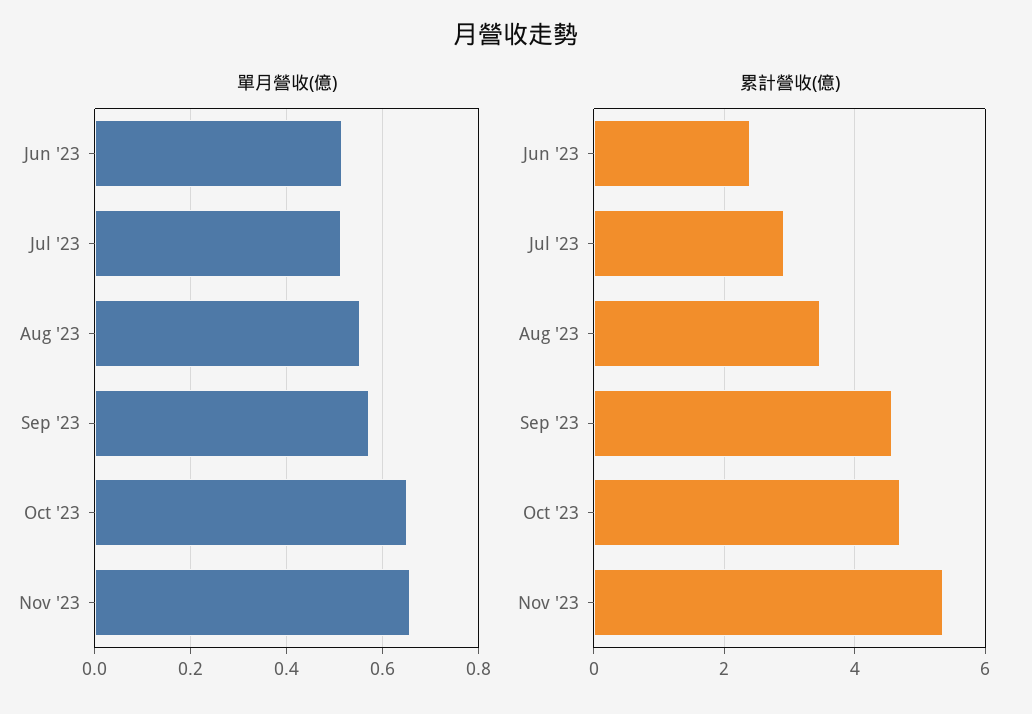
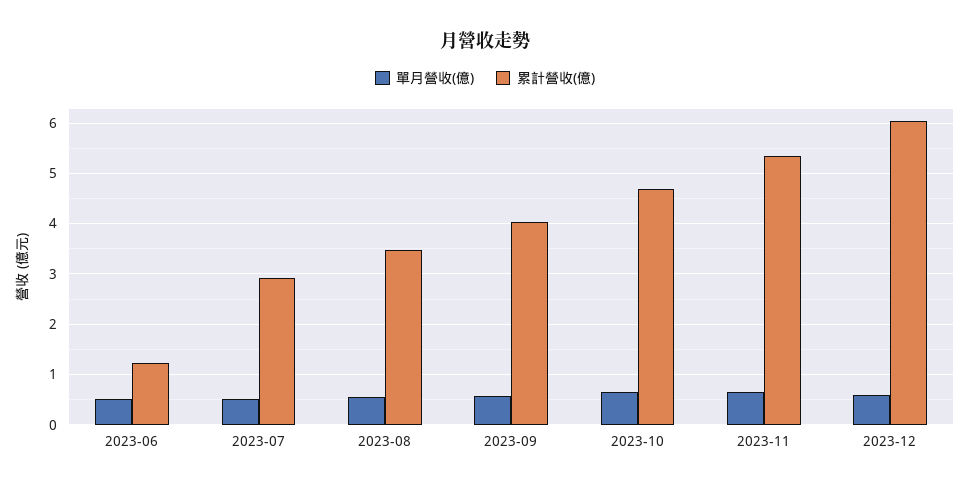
累計營收(億), Jun '23: 2.4 -> 1.2
累計營收(億), Sep '23: 4.6 -> 4
單月營收(億), 2023-12: none -> 0.6
累計營收(億), 2023-12: none -> 6

